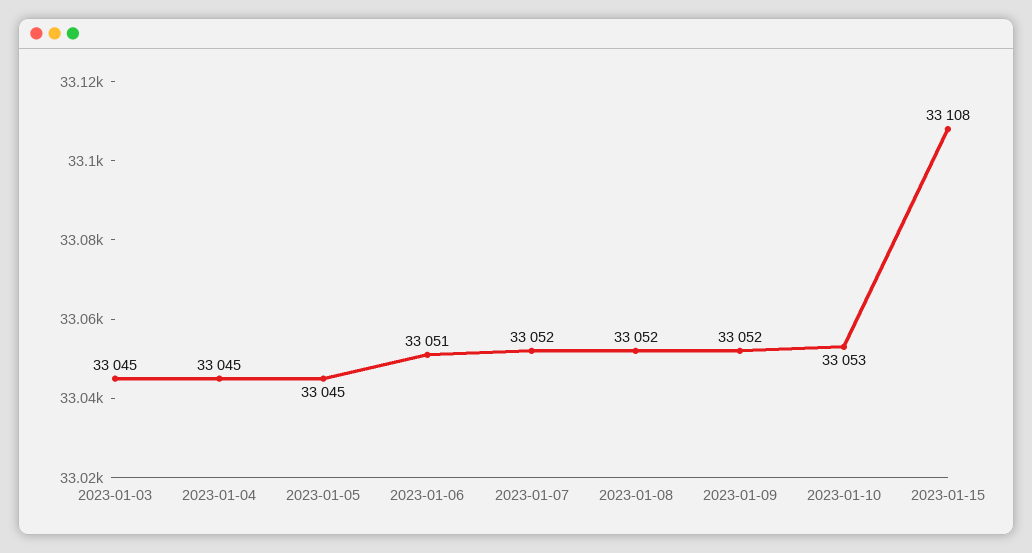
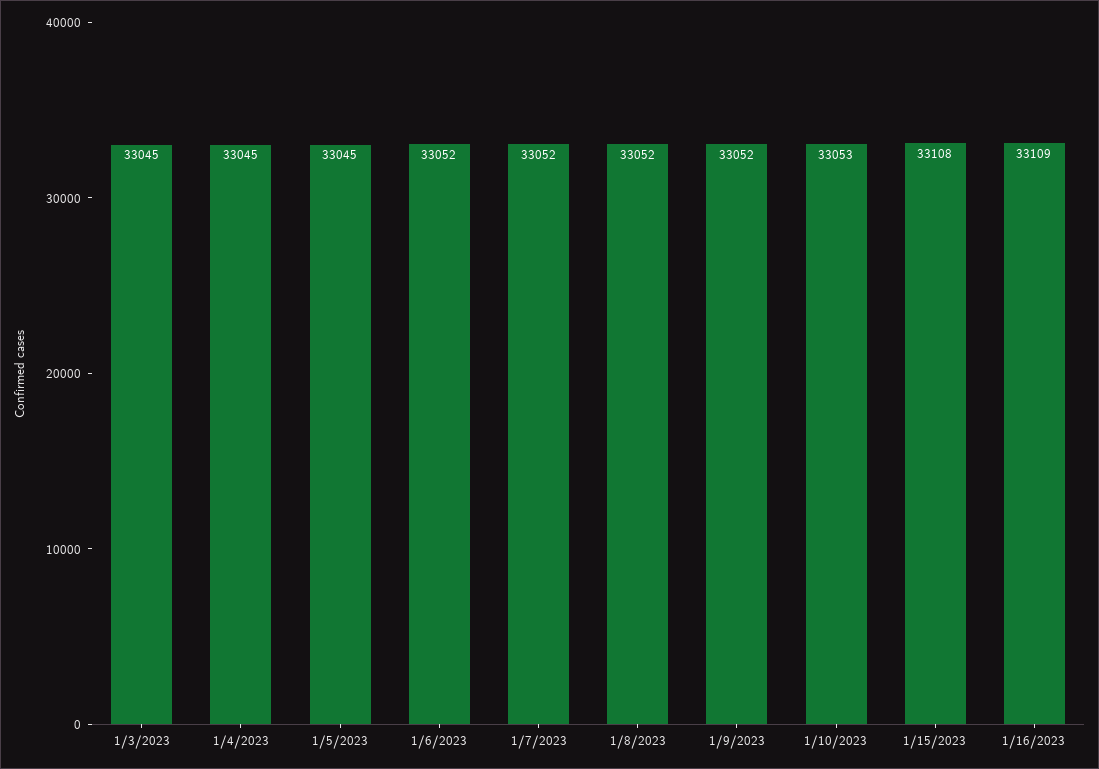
2023-01-06: 33051 -> 33052
1/16/2023: none -> 33109

